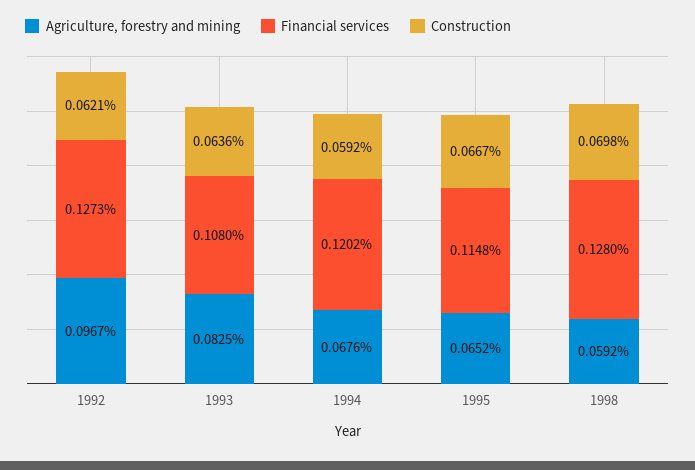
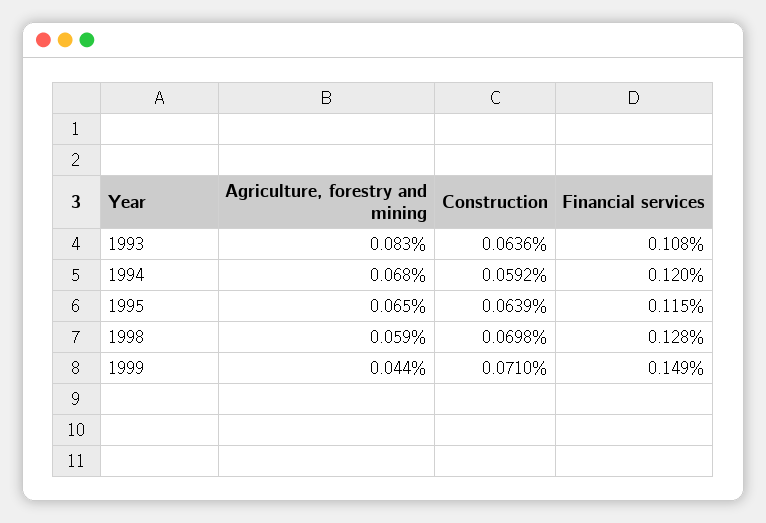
Agriculture, forestry and mining, 1992: 0.0967 -> none
Financial services, 1992: 0.1273 -> none
Construction, 1992: 0.0621 -> none
Construction, 1995: 0.0667 -> 0.0639
Agriculture, forestry and mining, 1999: none -> 0.044
Construction, 1999: none -> 0.071
Financial services, 1999: none -> 0.149

